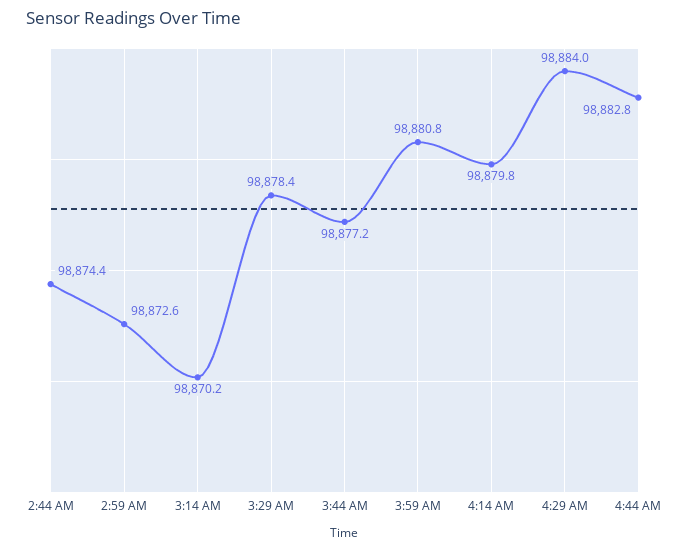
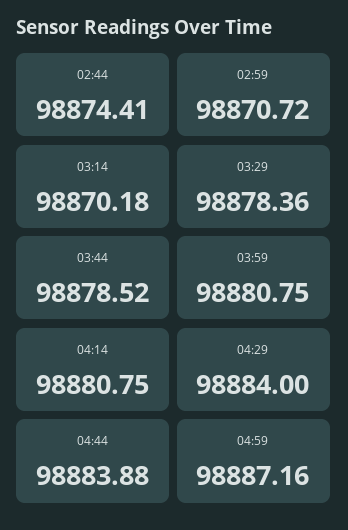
2:59 AM: 98872.6 -> 98870.72
3:44 AM: 98877.2 -> 98878.52
4:14 AM: 98879.8 -> 98880.75
4:44 AM: 98882.8 -> 98883.88
04:59: none -> 98887.16

